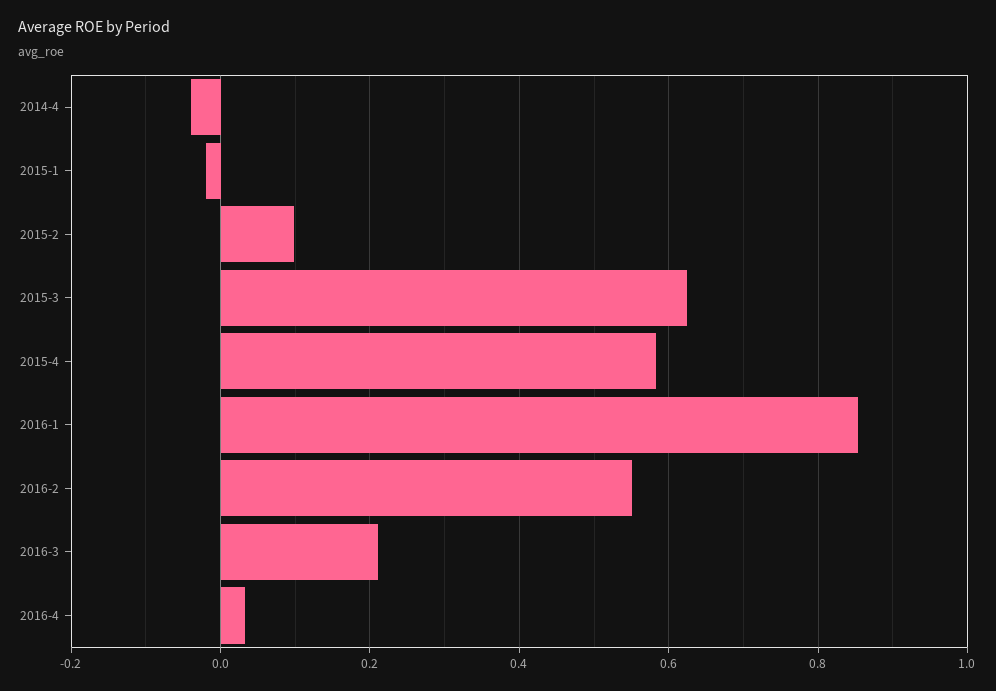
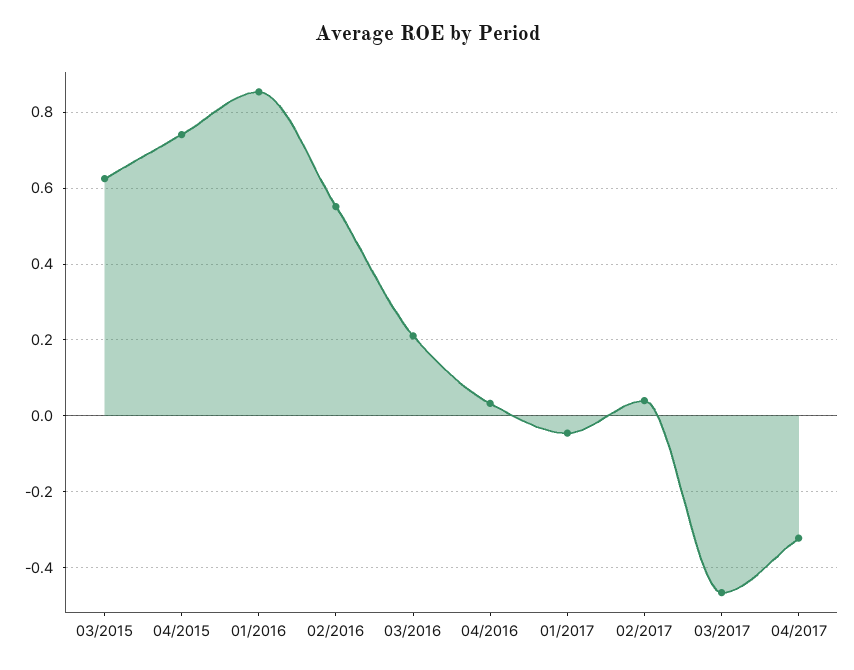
2014-4: -0.04 -> none
2015-1: -0.02 -> none
2015-2: 0.1 -> none
2015-4: 0.58 -> 0.74
01/2017: none -> -0.04
02/2017: none -> 0.04
03/2017: none -> -0.46
04/2017: none -> -0.32

